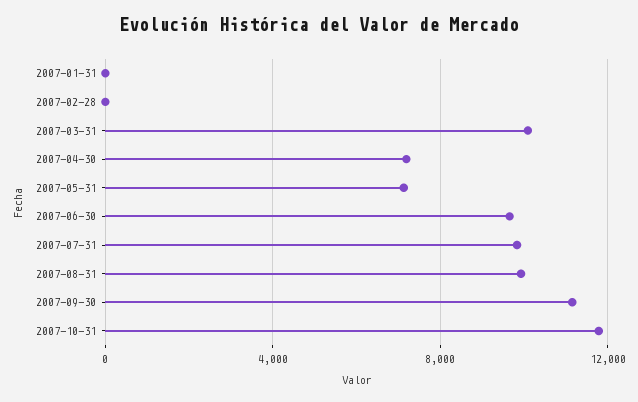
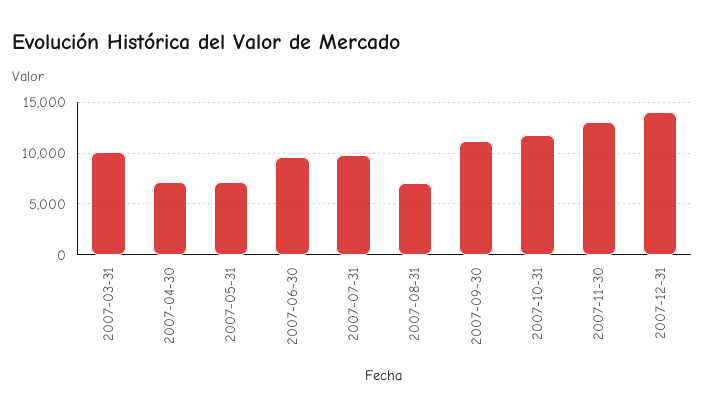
2007-01-31: 0 -> none
2007-02-28: 0 -> none
2007-08-31: 10000 -> 7000
2007-11-30: none -> 13000
2007-12-31: none -> 14000

